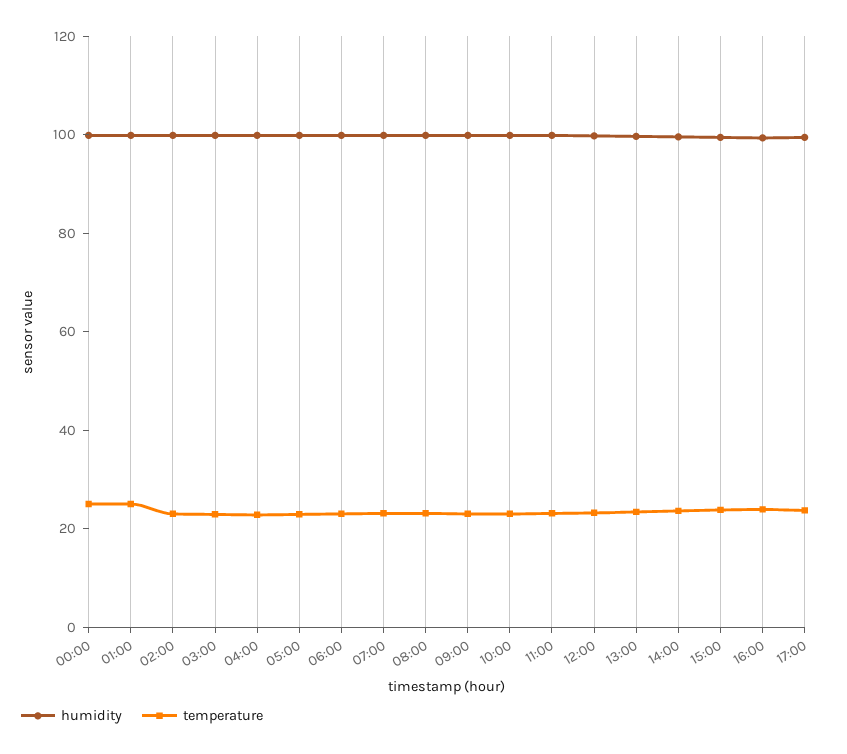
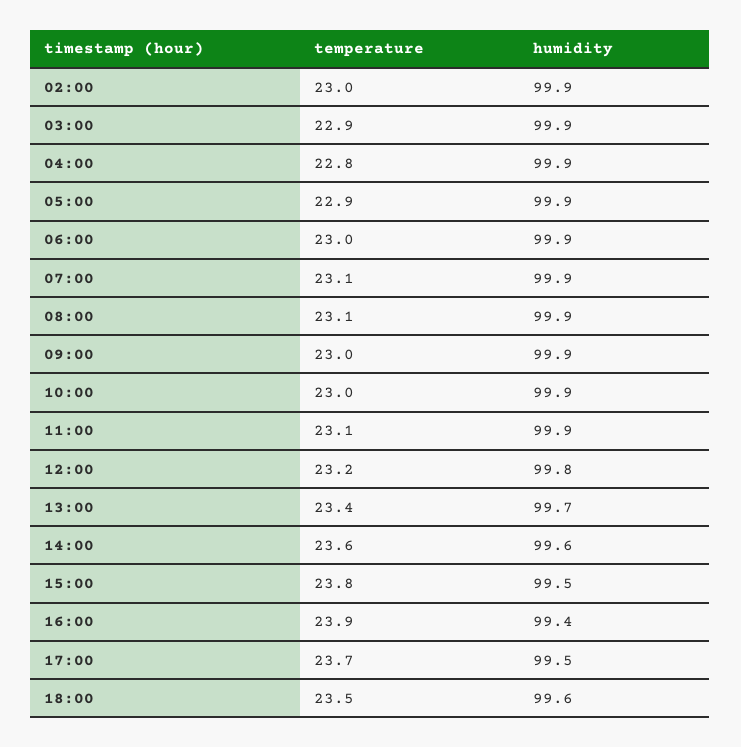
humidity, 00:00: 100 -> none
temperature, 00:00: 25 -> none
humidity, 01:00: 100 -> none
temperature, 01:00: 25 -> none
temperature, 18:00: none -> 23.5
humidity, 18:00: none -> 99.6

